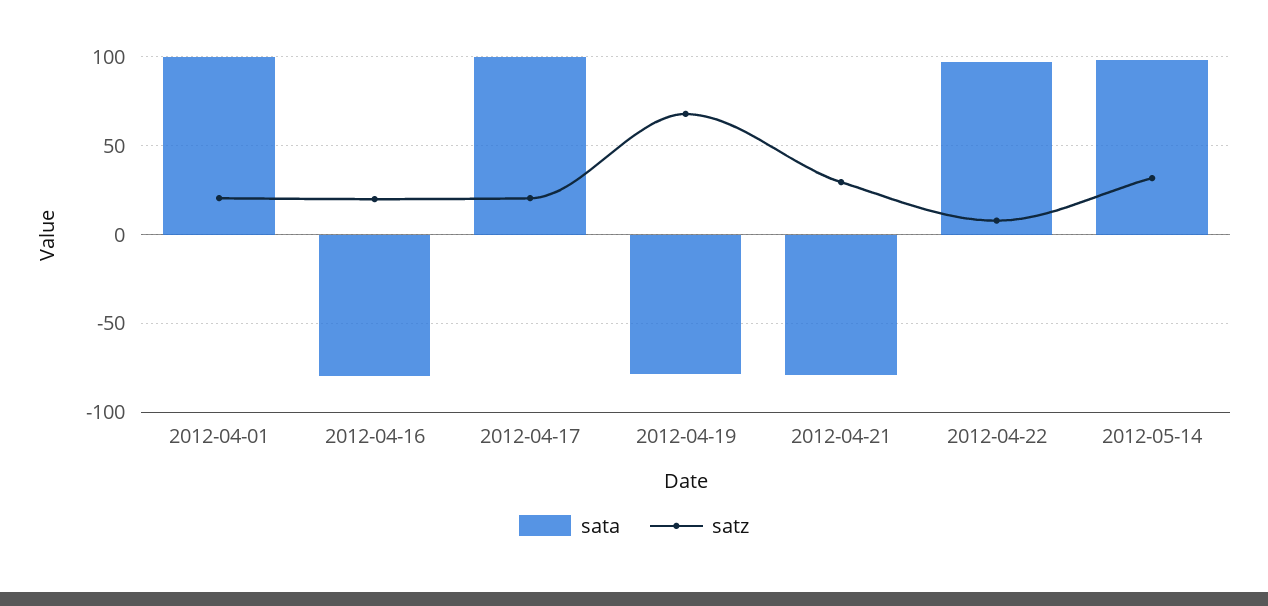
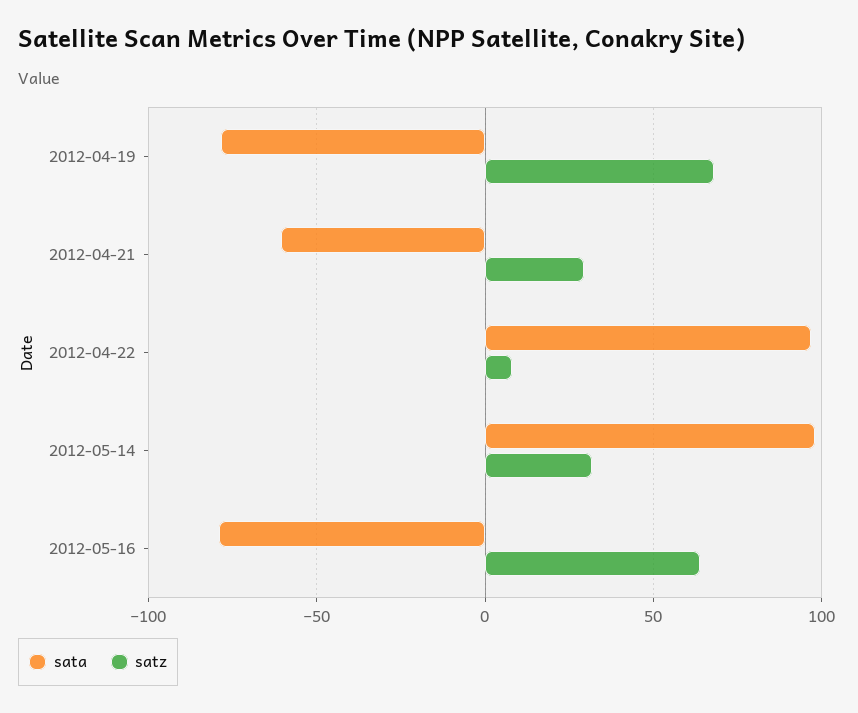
sata, 2012-04-01: 100 -> none
satz, 2012-04-01: 20 -> none
sata, 2012-04-16: -80 -> none
satz, 2012-04-16: 20 -> none
sata, 2012-04-17: 100 -> none
satz, 2012-04-17: 20 -> none
sata, 2012-04-21: -80 -> -60
sata, 2012-05-16: none -> -80
satz, 2012-05-16: none -> 65

